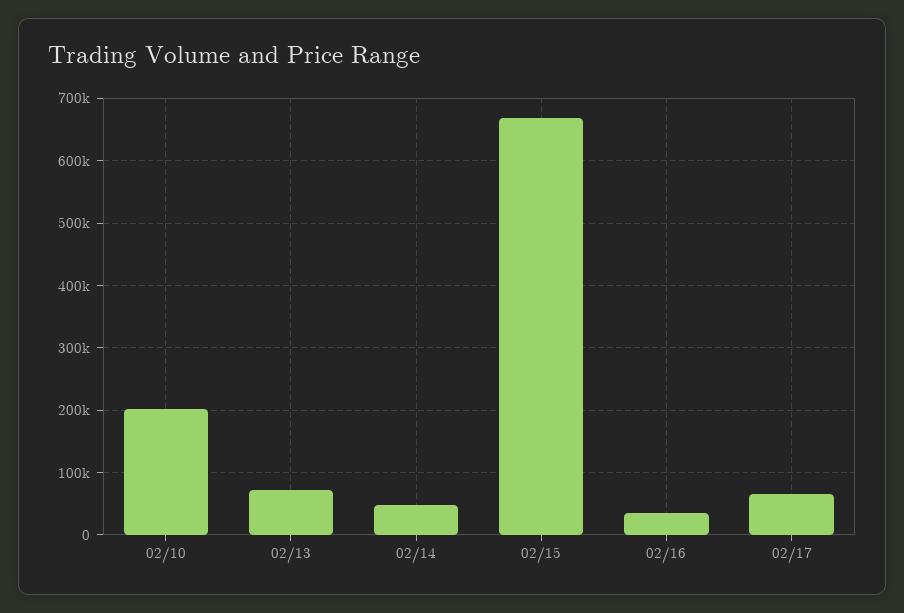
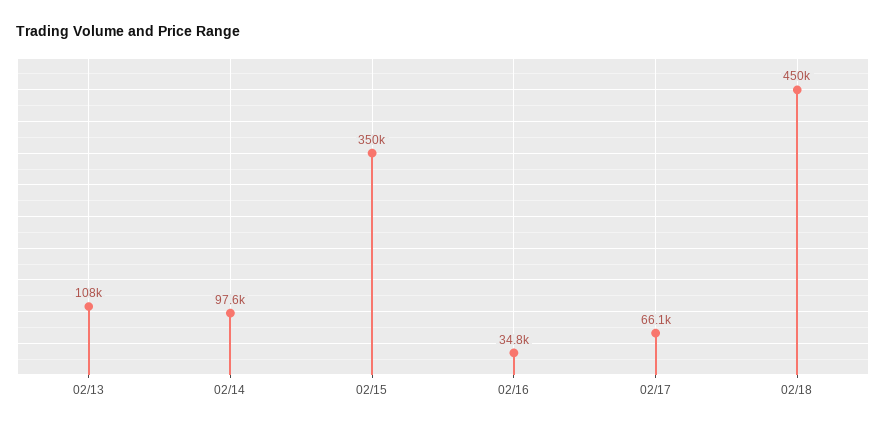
02/10: 200000 -> none
02/13: 70000 -> 108000
02/14: 50000 -> 97600
02/15: 670000 -> 350000
02/18: none -> 450000

